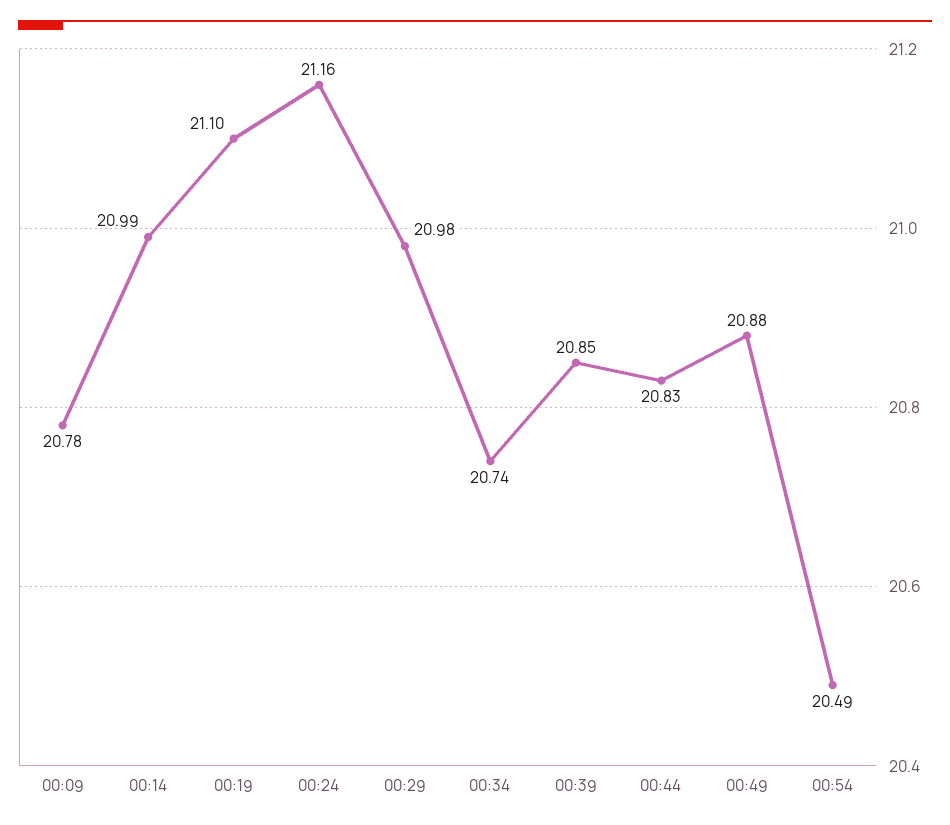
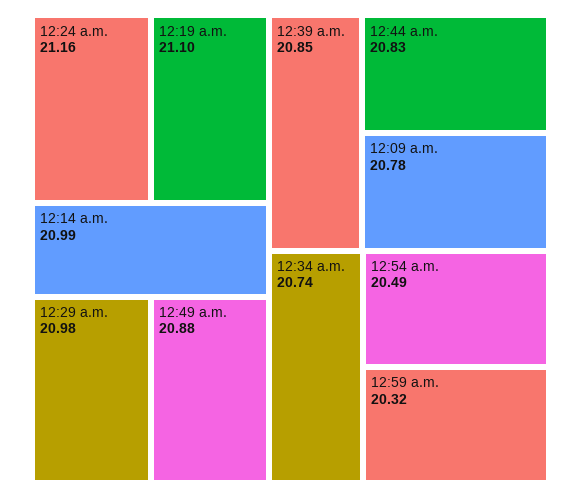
12:59 a.m.: none -> 20.32

